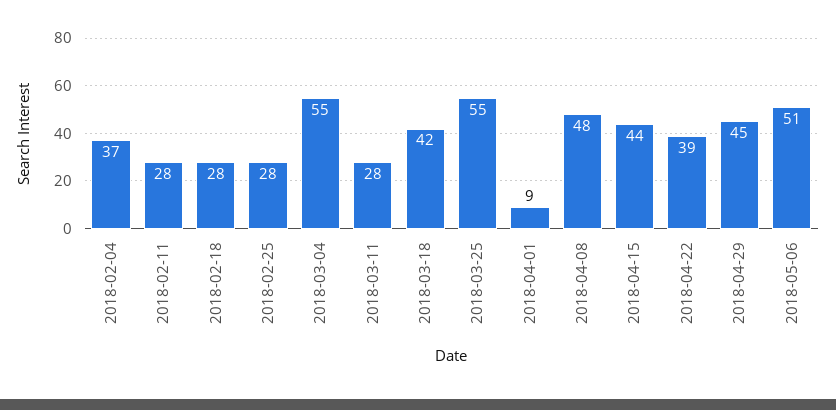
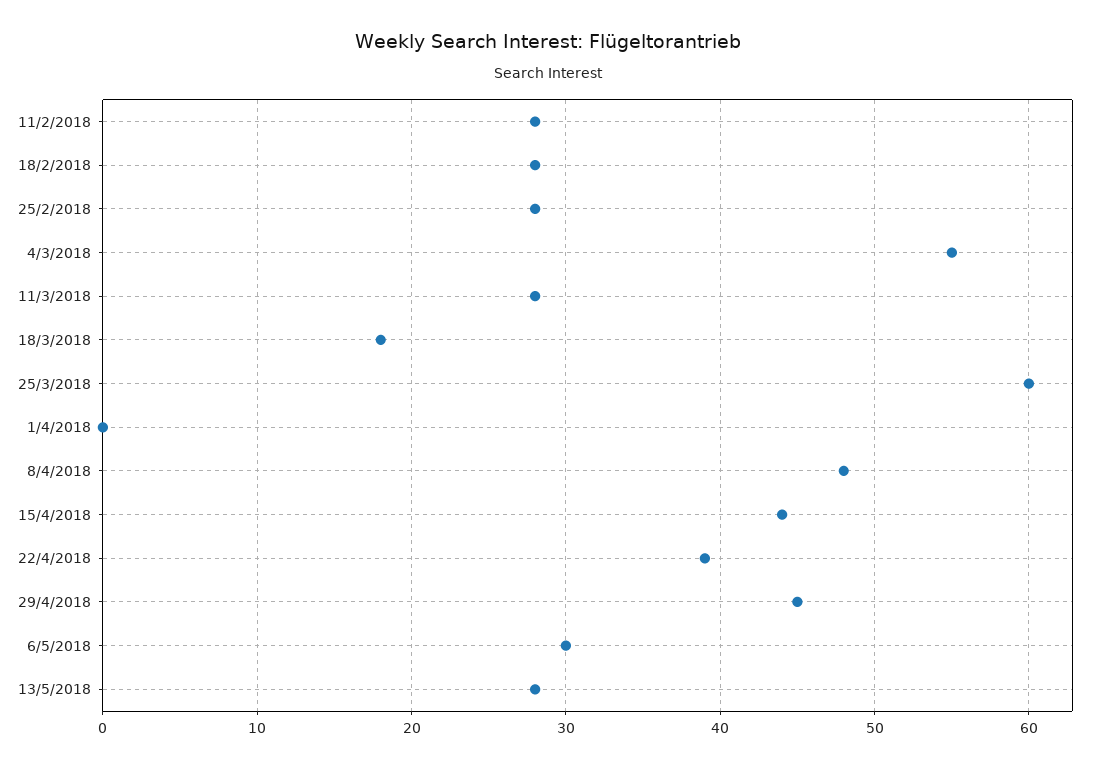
2018-02-04: 37 -> none
2018-03-18: 42 -> 18
2018-03-25: 55 -> 60
2018-04-01: 9 -> 0
2018-05-06: 51 -> 30
13/5/2018: none -> 28

